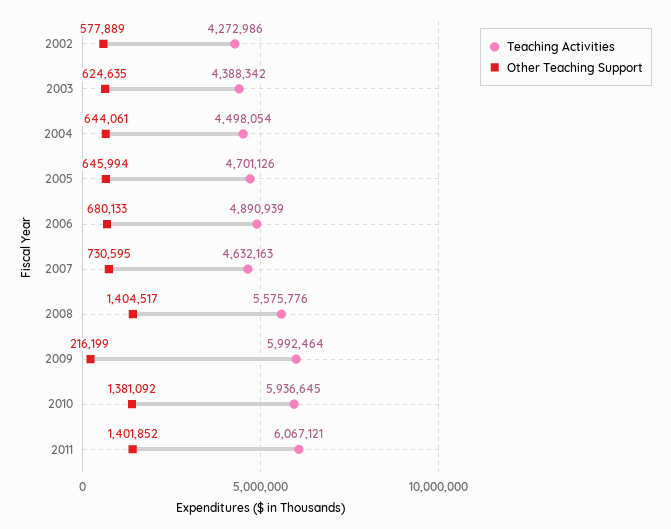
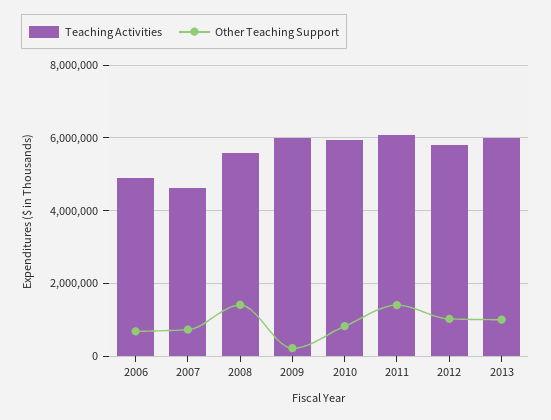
Teaching Activities, 2002: 4272986 -> none
Other Teaching Support, 2002: 577889 -> none
Teaching Activities, 2003: 4388342 -> none
Other Teaching Support, 2003: 624635 -> none
Teaching Activities, 2004: 4498054 -> none
Other Teaching Support, 2004: 644061 -> none
Teaching Activities, 2005: 4701126 -> none
Other Teaching Support, 2005: 645994 -> none
Other Teaching Support, 2010: 1381092 -> 800000
Teaching Activities, 2012: none -> 5800000
Other Teaching Support, 2012: none -> 1000000
Teaching Activities, 2013: none -> 6000000
Other Teaching Support, 2013: none -> 1000000

